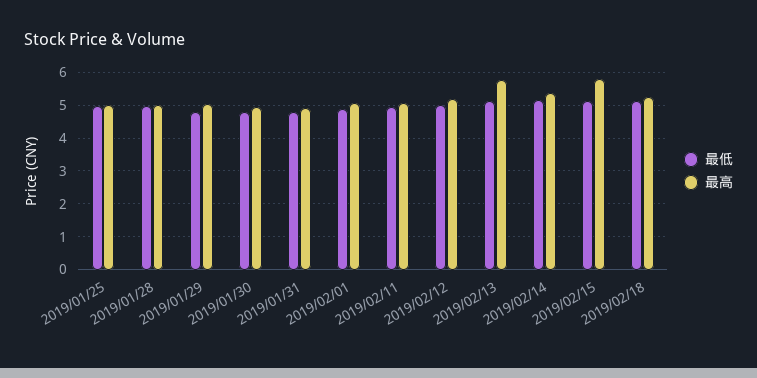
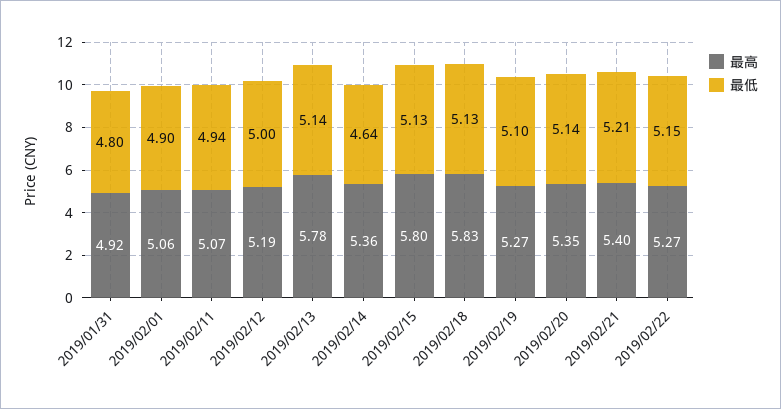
最低, 2019/01/25: 5 -> none
最高, 2019/01/25: 5 -> none
最低, 2019/01/28: 5 -> none
最高, 2019/01/28: 5 -> none
最低, 2019/01/29: 4.8 -> none
最高, 2019/01/29: 5 -> none
最低, 2019/01/30: 4.8 -> none
最高, 2019/01/30: 5 -> none
最低, 2019/02/14: 5.2 -> 4.64
最高, 2019/02/18: 5.2 -> 5.83
最高, 2019/02/19: none -> 5.27
最低, 2019/02/19: none -> 5.1
最高, 2019/02/20: none -> 5.35
最低, 2019/02/20: none -> 5.14
最高, 2019/02/21: none -> 5.4
最低, 2019/02/21: none -> 5.21
最高, 2019/02/22: none -> 5.27
最低, 2019/02/22: none -> 5.15

